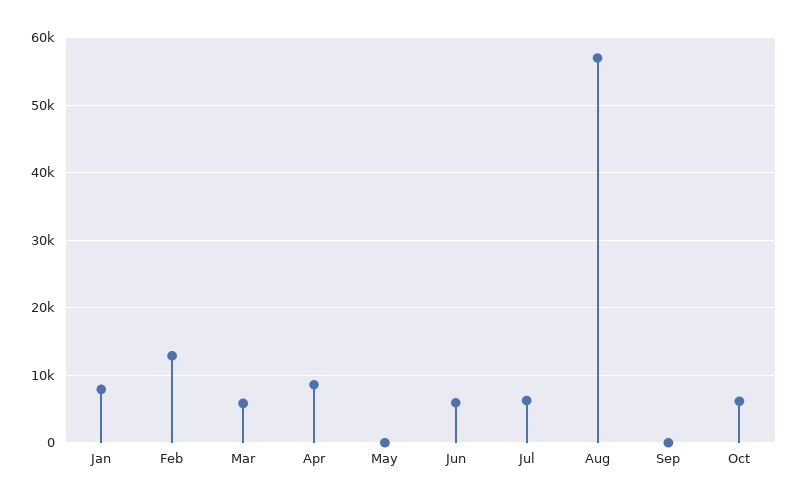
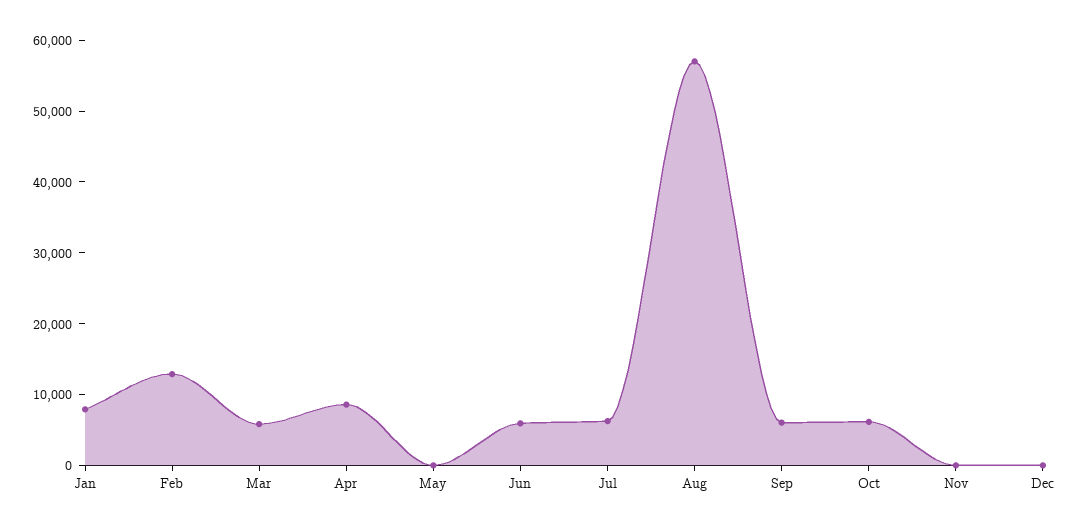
Sep: 0 -> 6000
Nov: none -> 0
Dec: none -> 0

